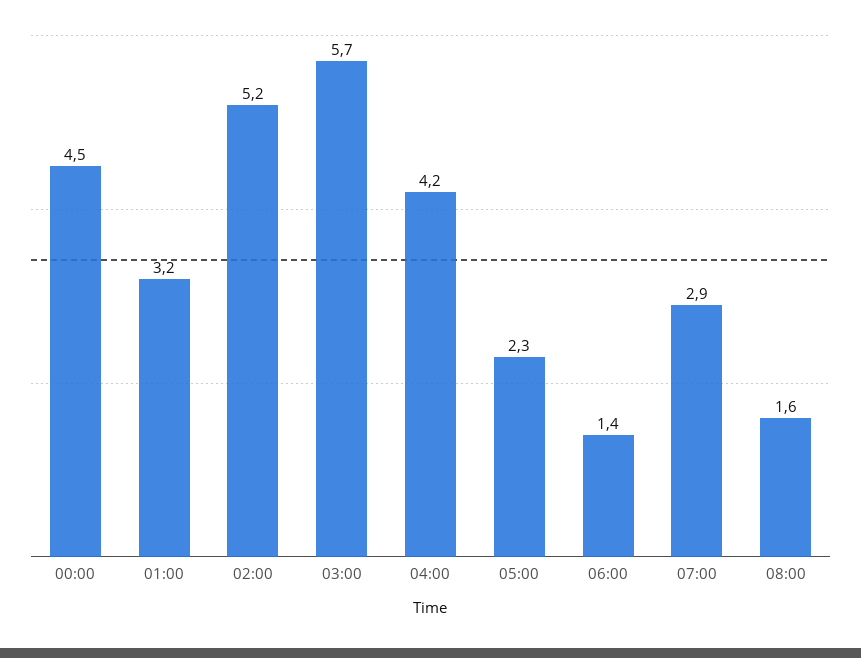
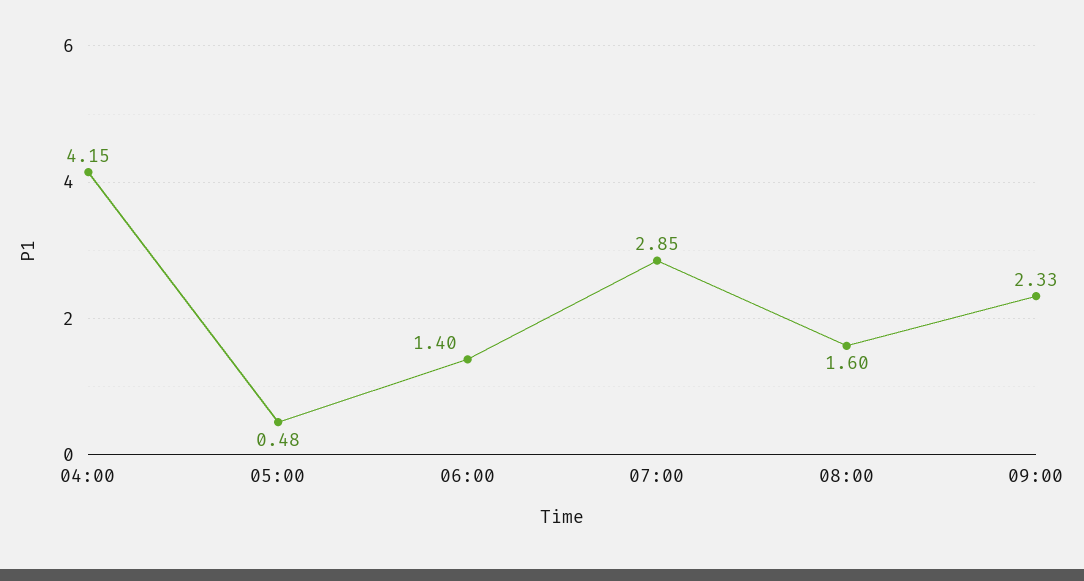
00:00: 4.5 -> none
01:00: 3.2 -> none
02:00: 5.2 -> none
03:00: 5.7 -> none
05:00: 2.3 -> 0.48
09:00: none -> 2.33

